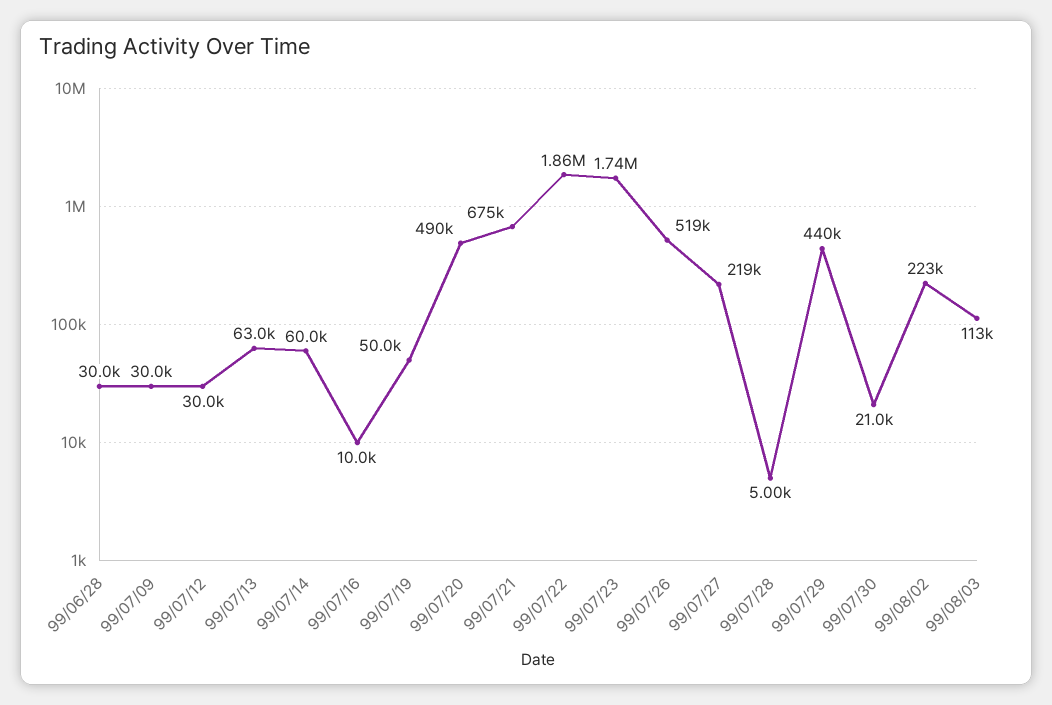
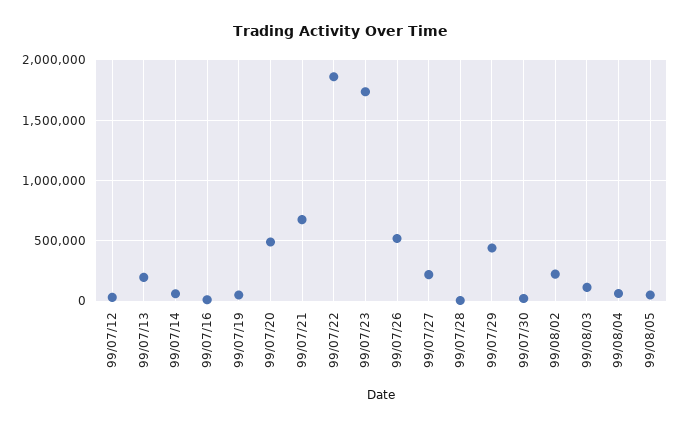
99/06/28: 30000 -> none
99/07/09: 30000 -> none
99/07/13: 63000 -> 200000
99/08/04: none -> 50000
99/08/05: none -> 50000

